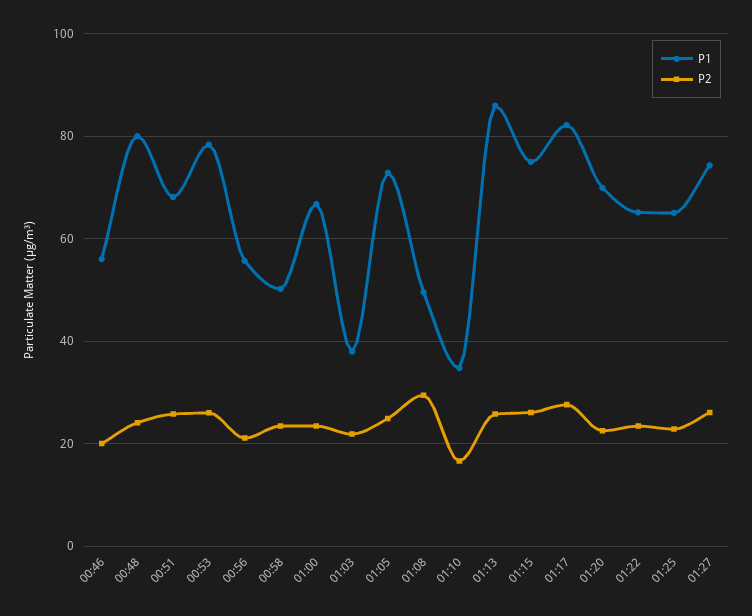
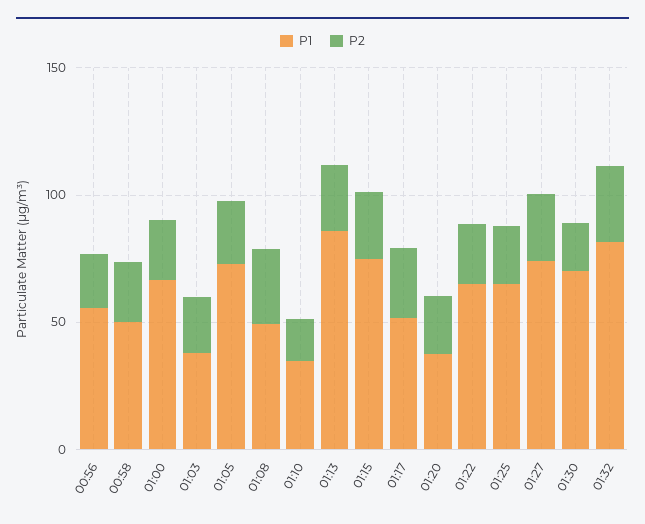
P1, 00:46: 56 -> none
P2, 00:46: 20 -> none
P1, 00:48: 80 -> none
P2, 00:48: 24 -> none
P1, 00:51: 68 -> none
P2, 00:51: 26 -> none
P1, 00:53: 78 -> none
P2, 00:53: 26 -> none
P1, 01:17: 82 -> 50
P1, 01:20: 70 -> 40
P1, 01:30: none -> 70
P2, 01:30: none -> 20
P1, 01:32: none -> 80
P2, 01:32: none -> 30

